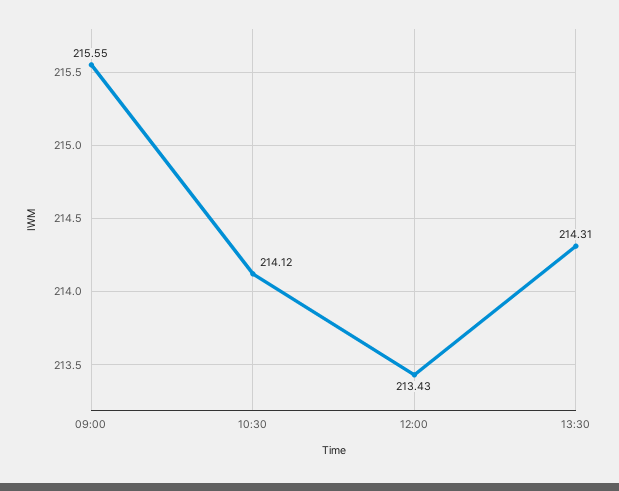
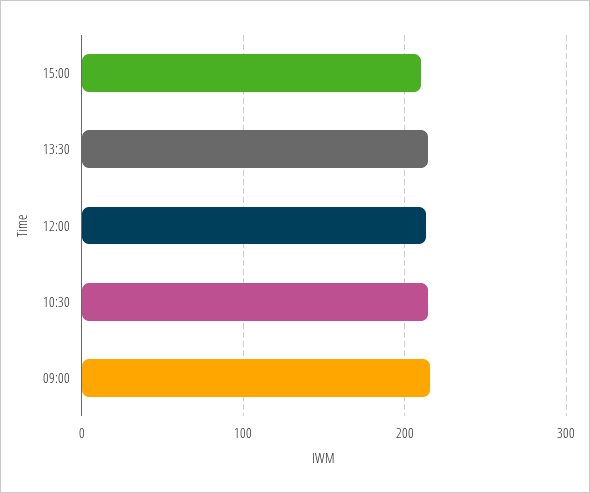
15:00: none -> 210

